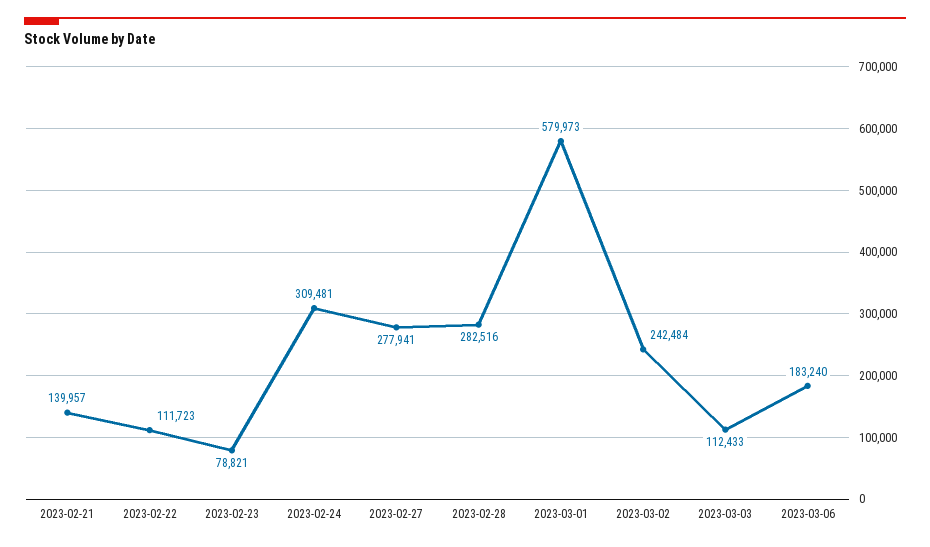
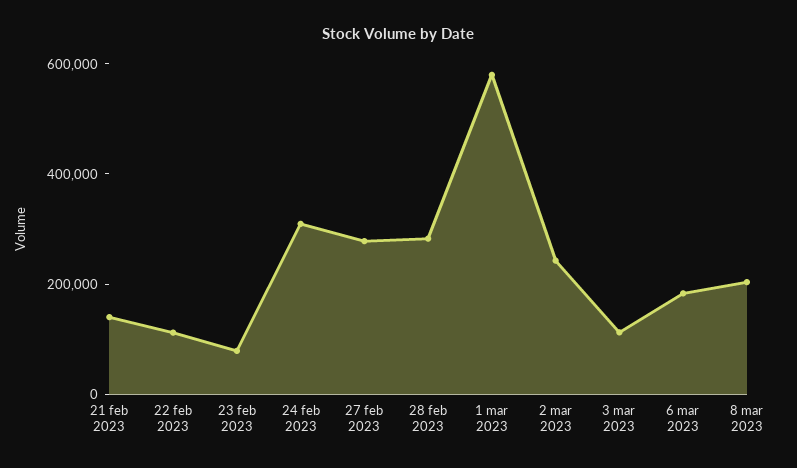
8 mar 2023: none -> 200000

